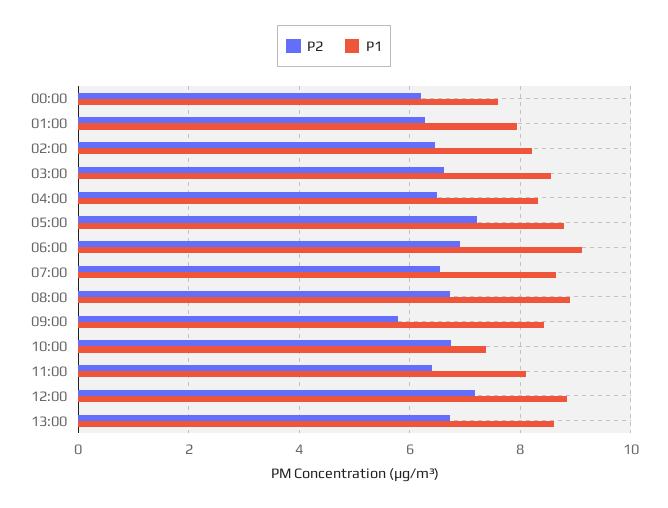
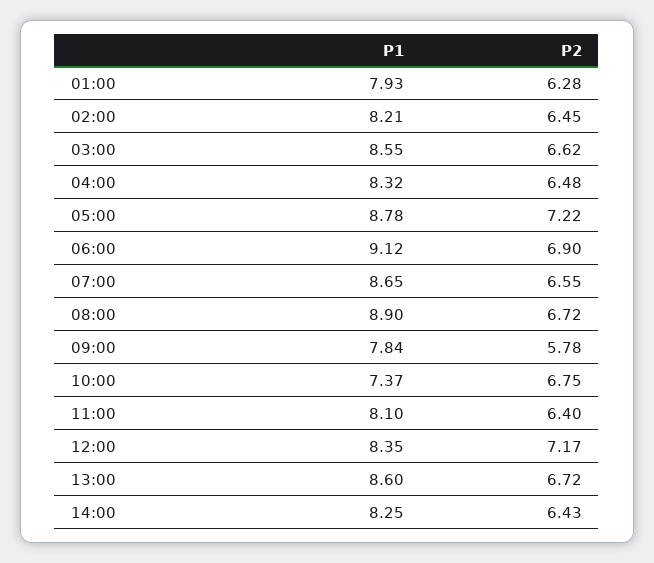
P2, 00:00: 6.2 -> none
P1, 00:00: 7.6 -> none
P1, 09:00: 8.4 -> 7.84
P1, 12:00: 8.8 -> 8.35
P1, 14:00: none -> 8.25
P2, 14:00: none -> 6.43

